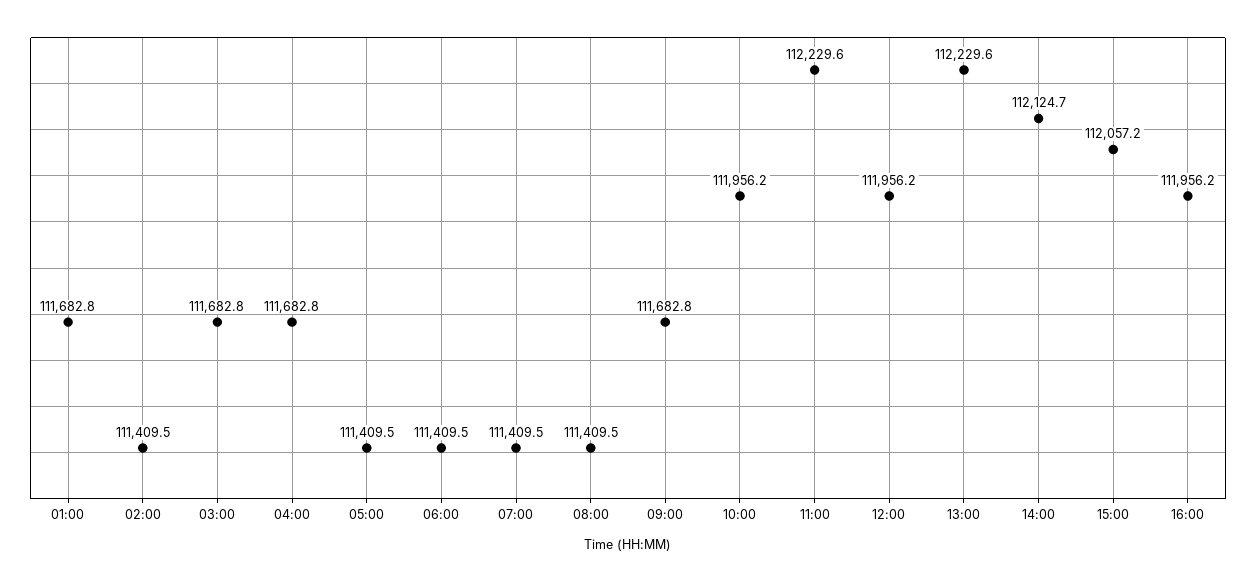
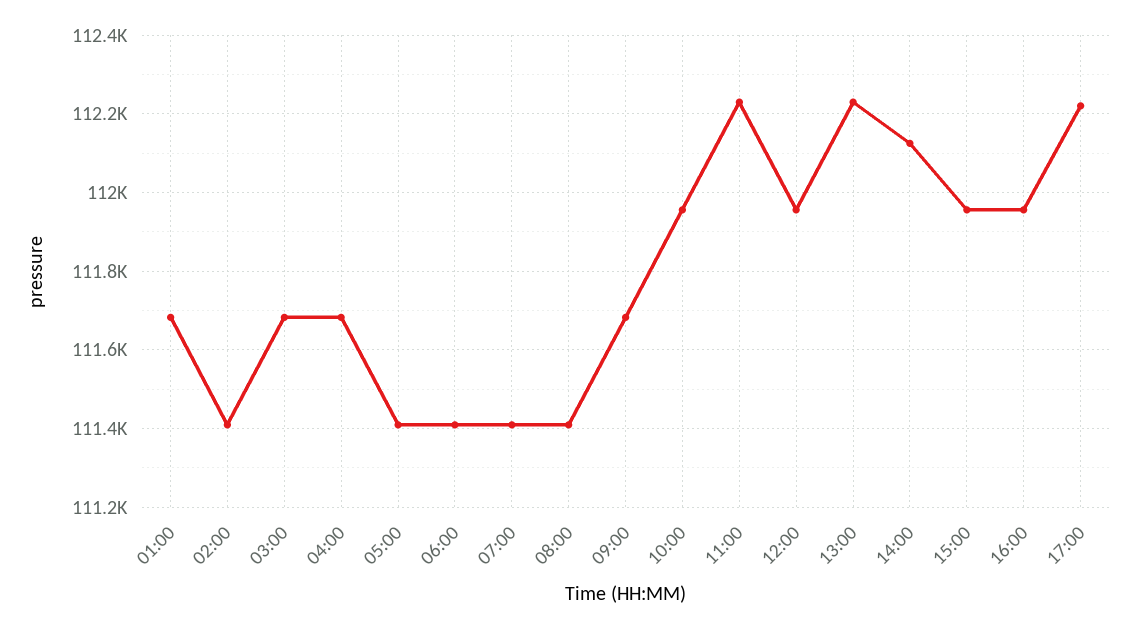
15:00: 112057.2 -> 111960
17:00: none -> 112220

